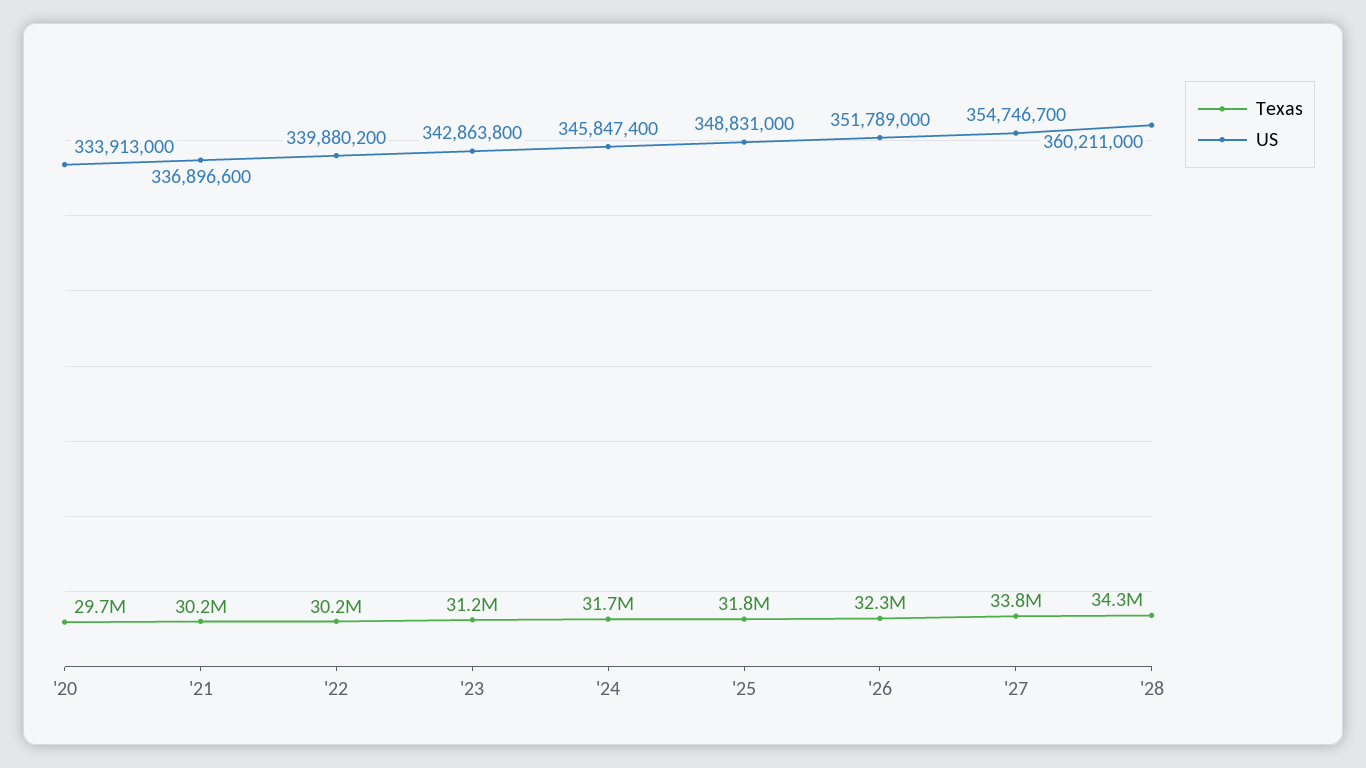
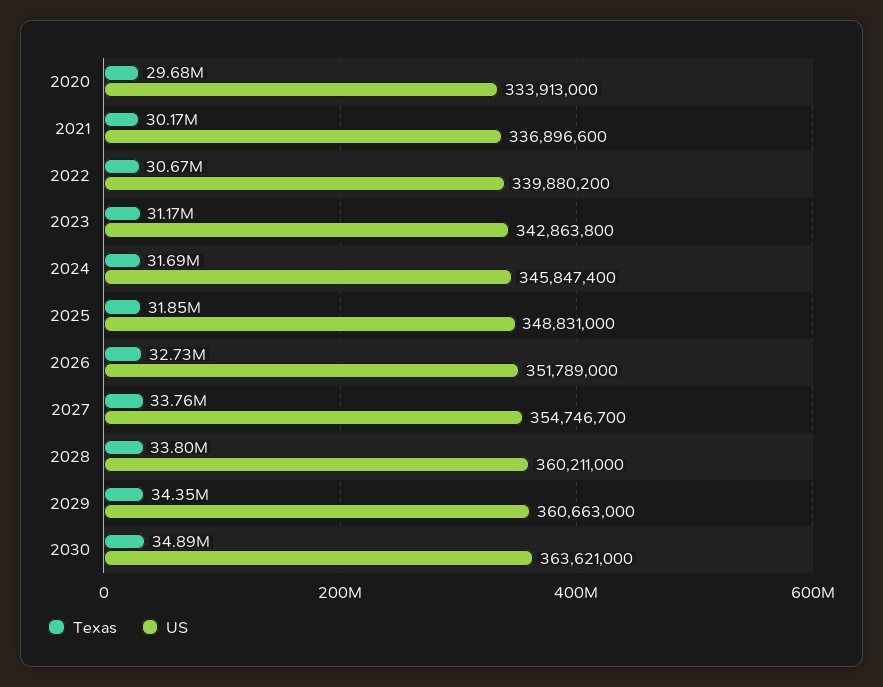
Texas, '22: 30200000 -> 30670000
Texas, '26: 32300000 -> 32730000
Texas, '28: 34300000 -> 33800000
Texas, 2029: none -> 34350000
US, 2029: none -> 360663000
Texas, 2030: none -> 34890000
US, 2030: none -> 363621000

